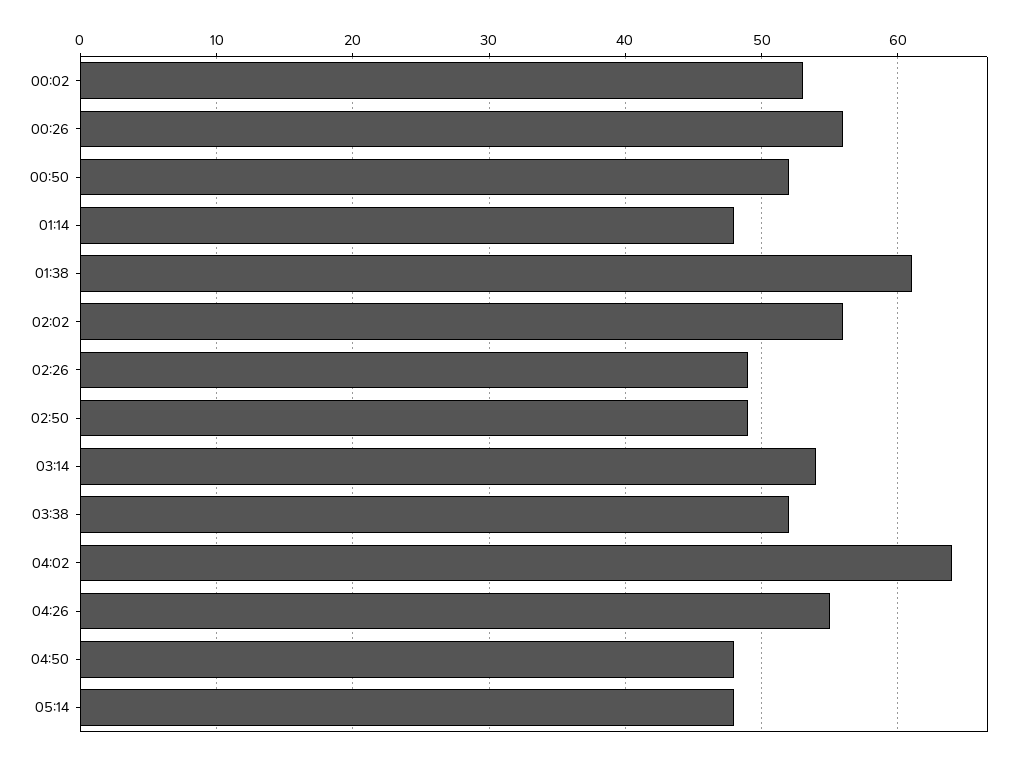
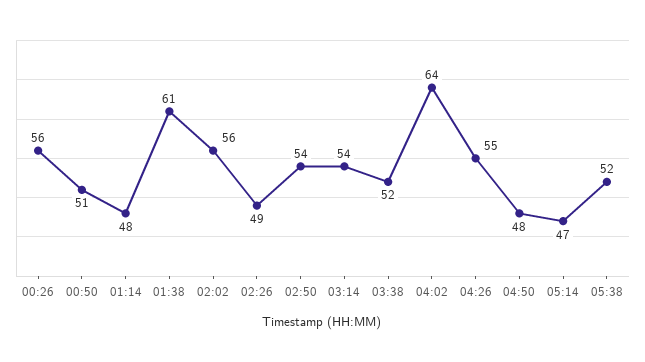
00:02: 53 -> none
00:50: 52 -> 51
02:50: 49 -> 54
05:14: 48 -> 47
05:38: none -> 52

